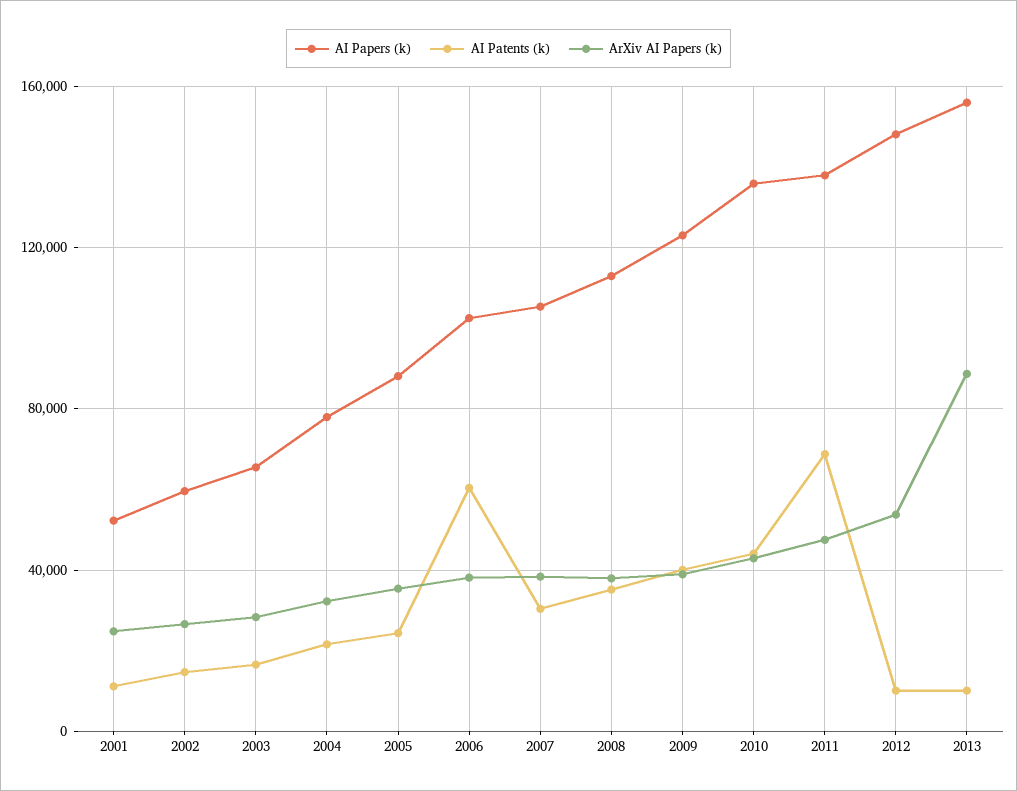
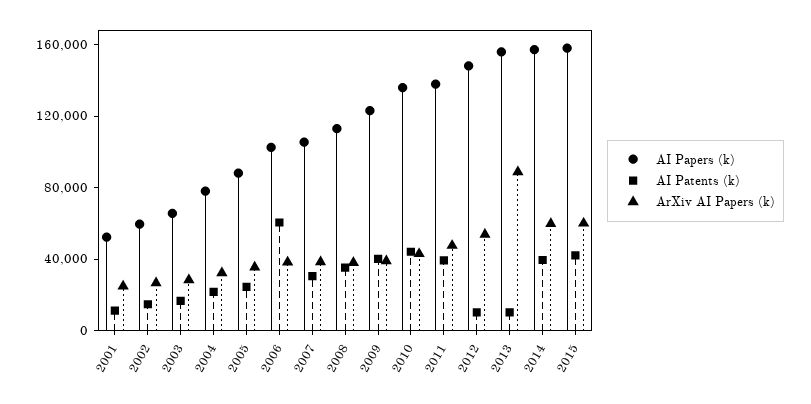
AI Patents (k), 2011: 70000 -> 40000
AI Papers (k), 2014: none -> 160000
AI Patents (k), 2014: none -> 40000
ArXiv AI Papers (k), 2014: none -> 60000
AI Papers (k), 2015: none -> 160000
AI Patents (k), 2015: none -> 40000
ArXiv AI Papers (k), 2015: none -> 60000

